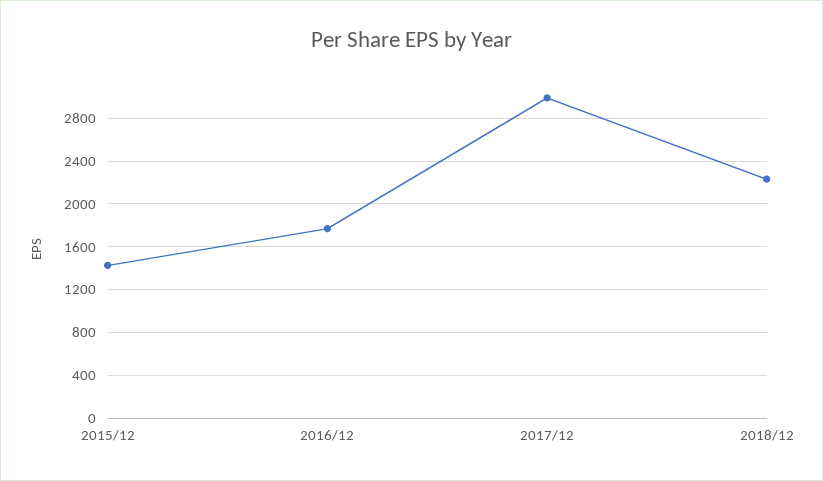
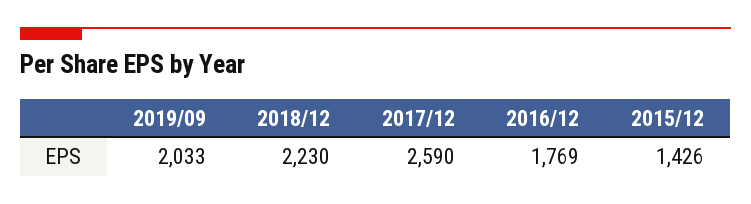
2017/12: 3000 -> 2590
2019/09: none -> 2033

